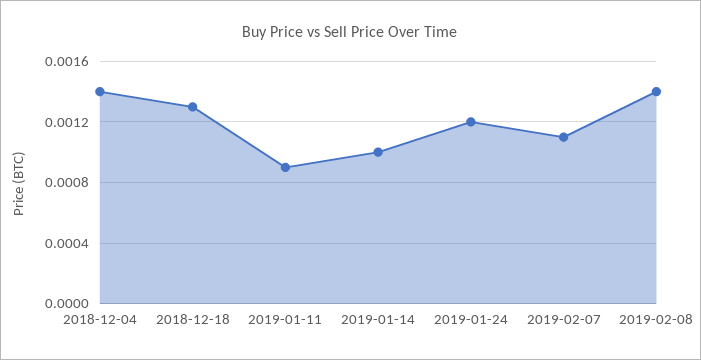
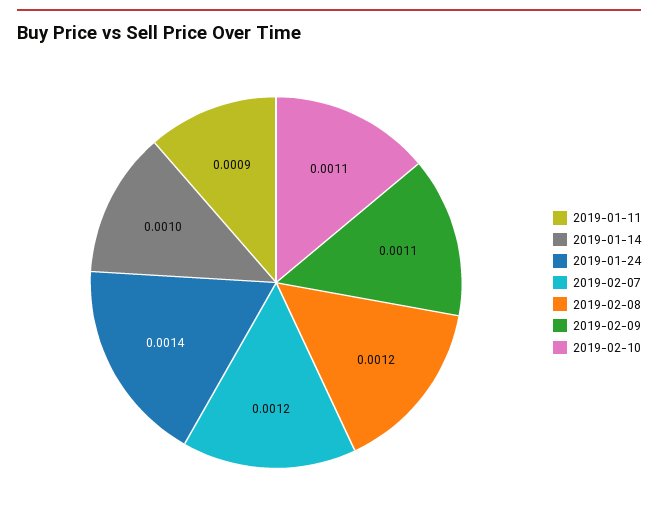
2018-12-04: 0.0014 -> none
2018-12-18: 0.0013 -> none
2019-01-24: 0.0012 -> 0.0014
2019-02-07: 0.0011 -> 0.0012
2019-02-08: 0.0014 -> 0.0012
2019-02-09: none -> 0.0011
2019-02-10: none -> 0.0011

